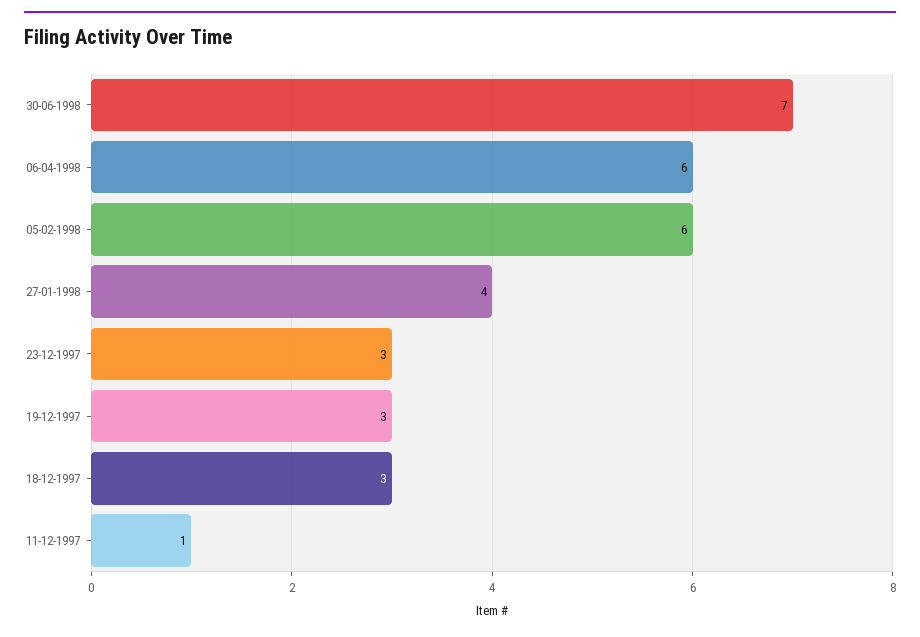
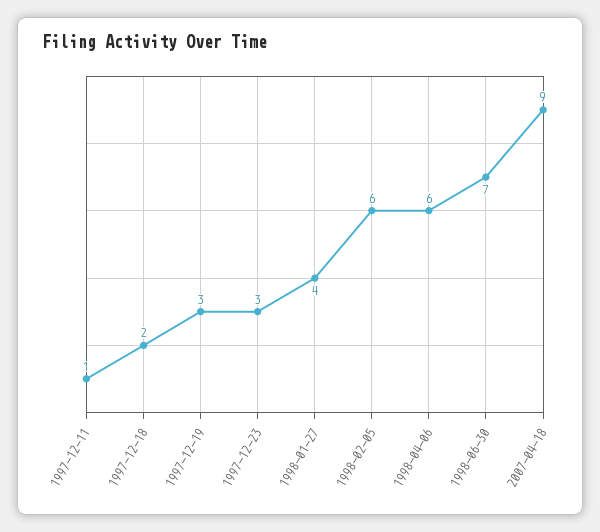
18-12-1997: 3 -> 2
2007-04-18: none -> 9

